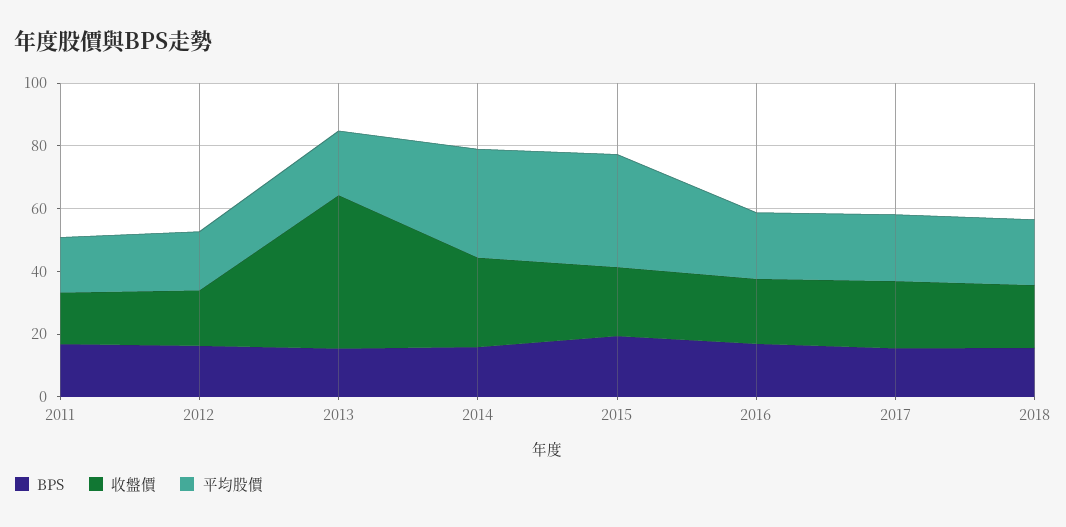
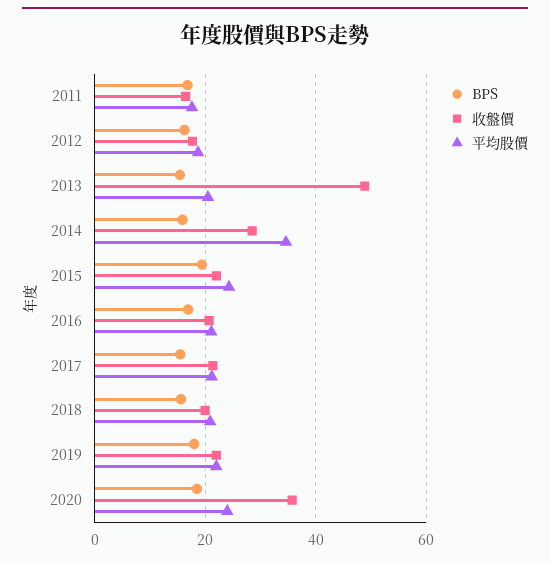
平均股價, 2015: 35 -> 24
BPS, 2019: none -> 18
收盤價, 2019: none -> 22
平均股價, 2019: none -> 22
BPS, 2020: none -> 18
收盤價, 2020: none -> 36
平均股價, 2020: none -> 24

